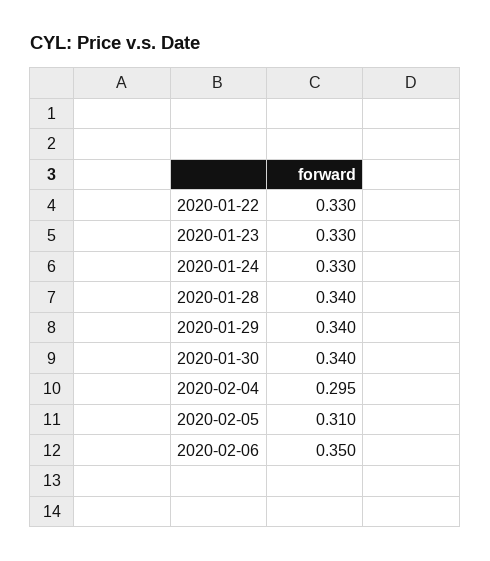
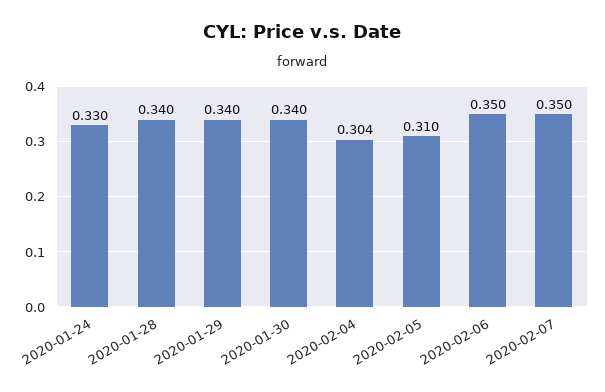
2020-01-22: 0.33 -> none
2020-01-23: 0.33 -> none
2020-02-04: 0.295 -> 0.304
2020-02-07: none -> 0.35

